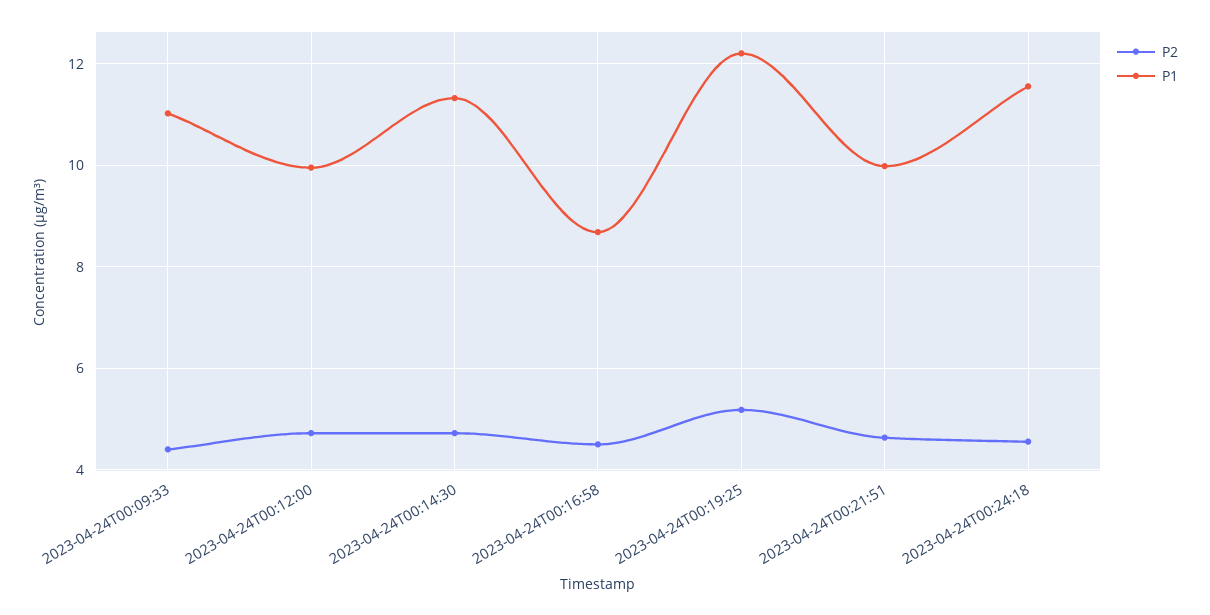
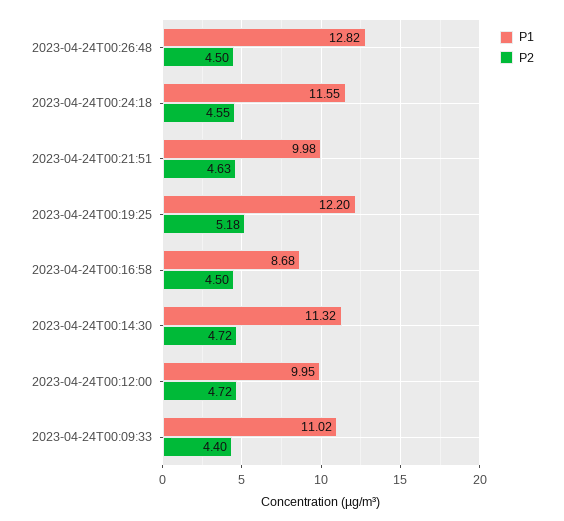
P1, 2023-04-24T00:26:48: none -> 12.82
P2, 2023-04-24T00:26:48: none -> 4.5

